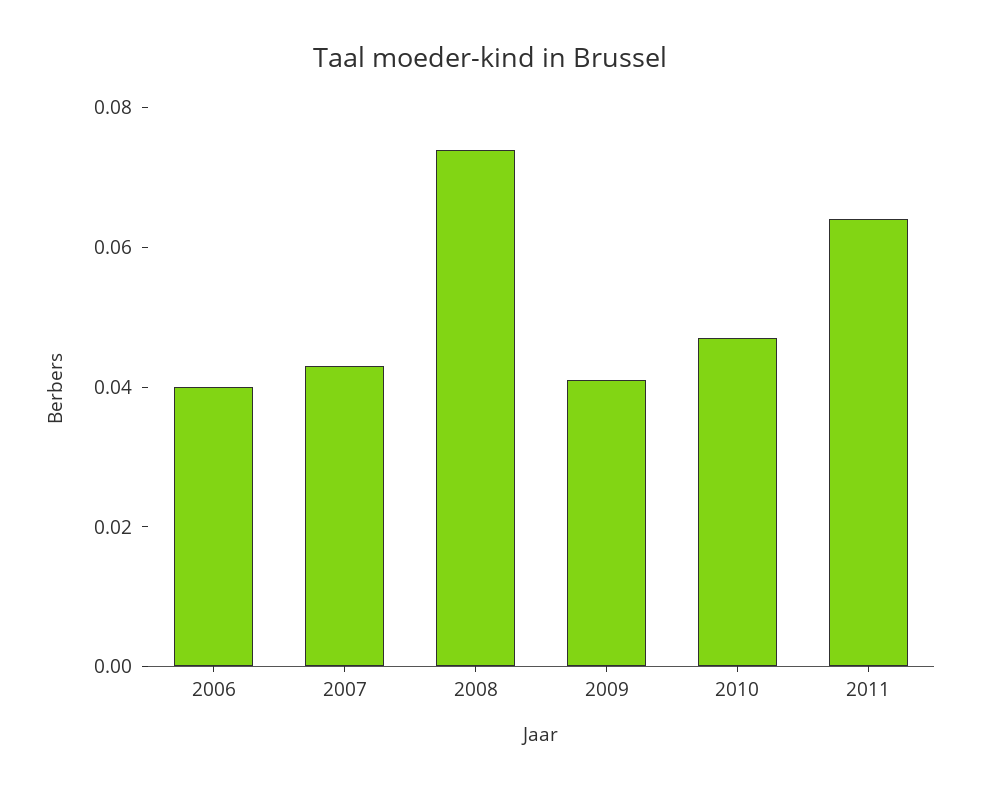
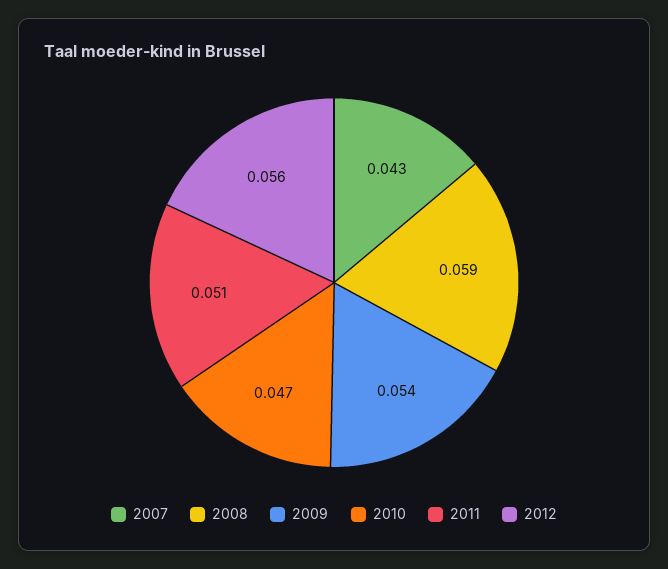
2006: 0.04 -> none
2008: 0.075 -> 0.059
2009: 0.04 -> 0.054
2011: 0.065 -> 0.051
2012: none -> 0.056

